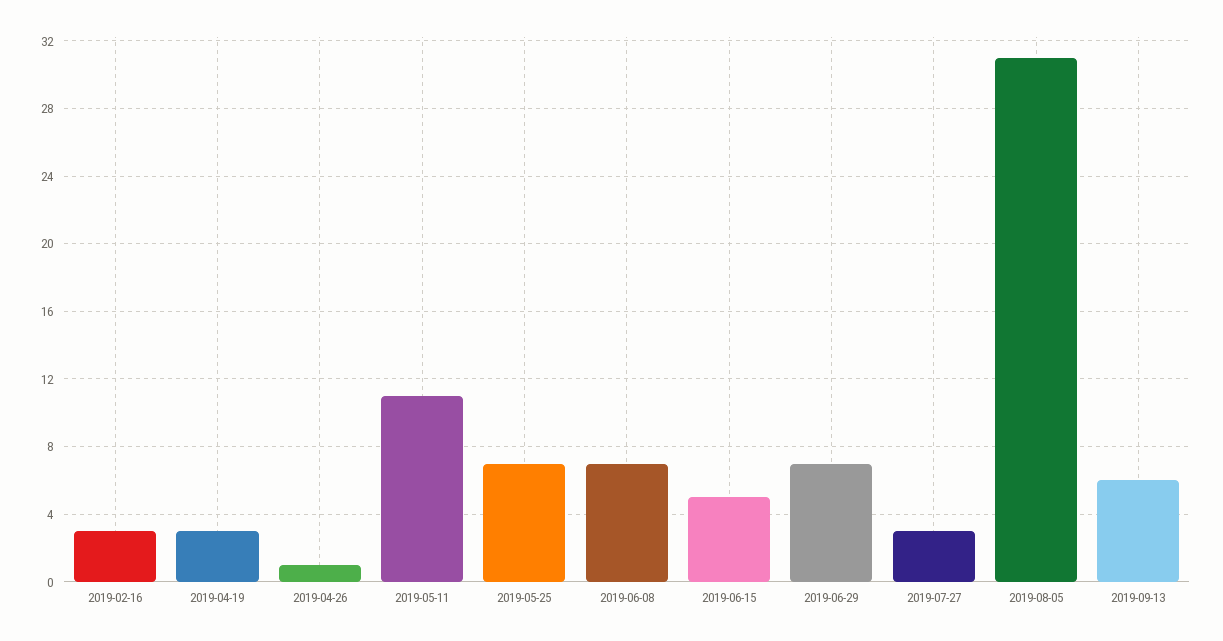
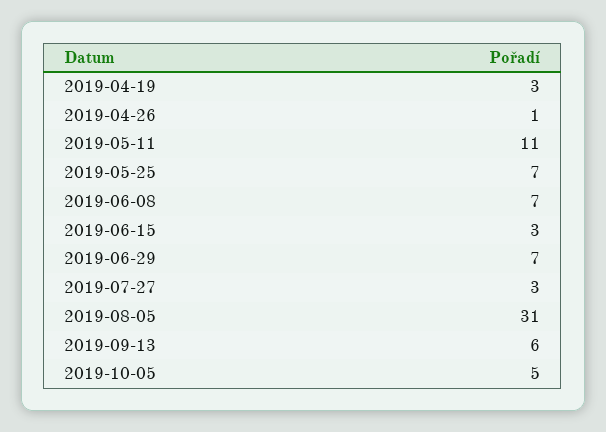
2019-02-16: 3 -> none
2019-06-15: 5 -> 3
2019-10-05: none -> 5

